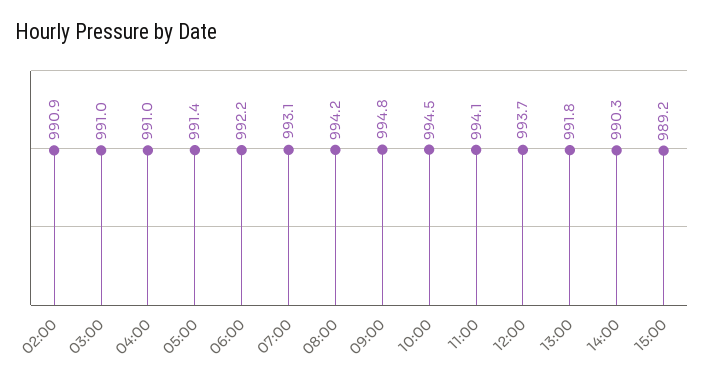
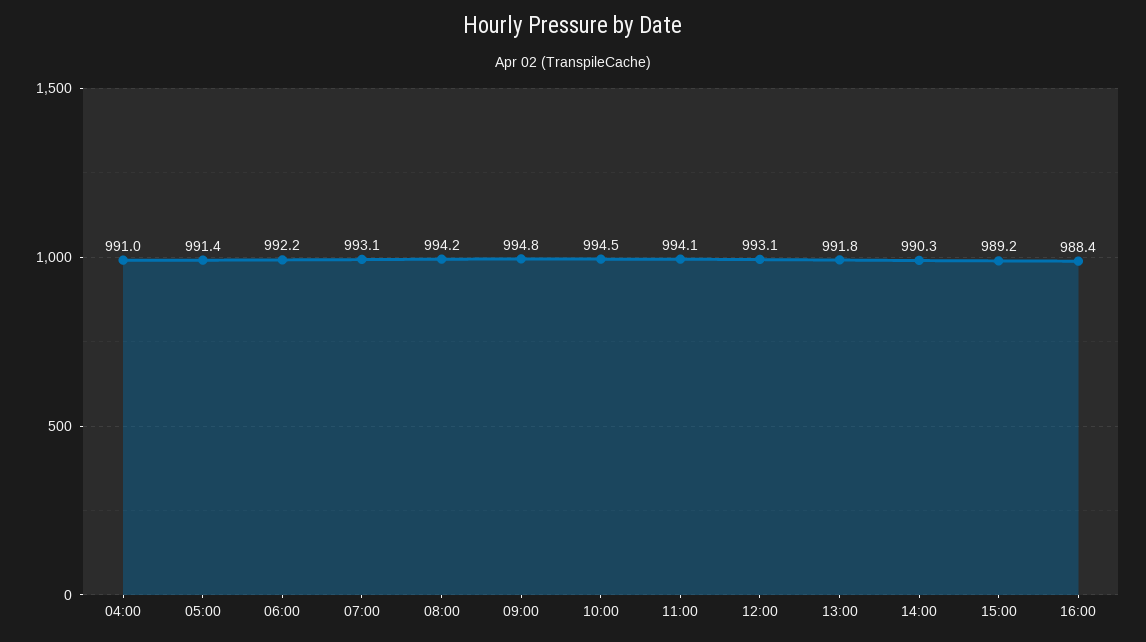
02:00: 990.9 -> none
03:00: 991 -> none
12:00: 993.7 -> 993.1
16:00: none -> 988.4

